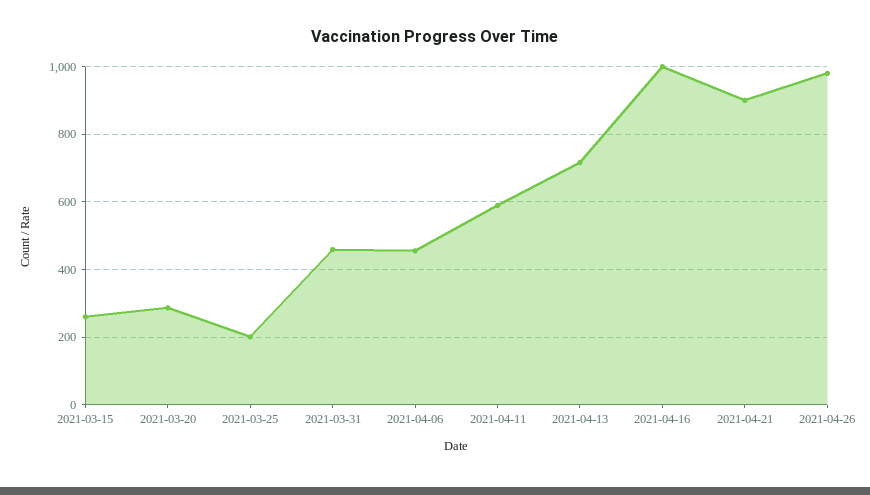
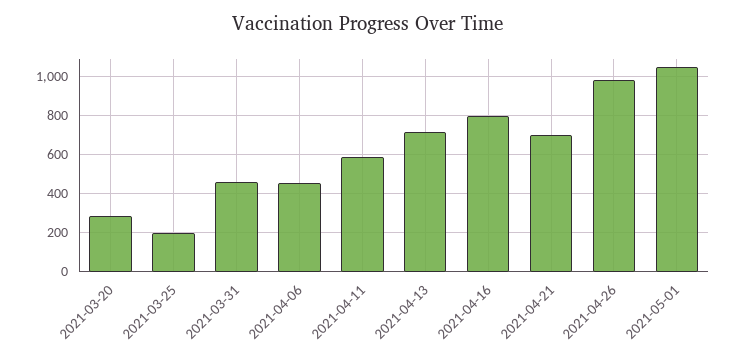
2021-03-15: 260 -> none
2021-04-16: 1000 -> 800
2021-04-21: 900 -> 700
2021-05-01: none -> 1050

